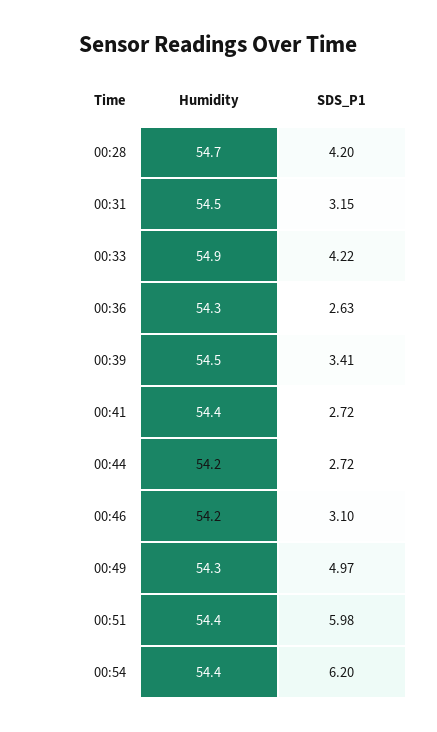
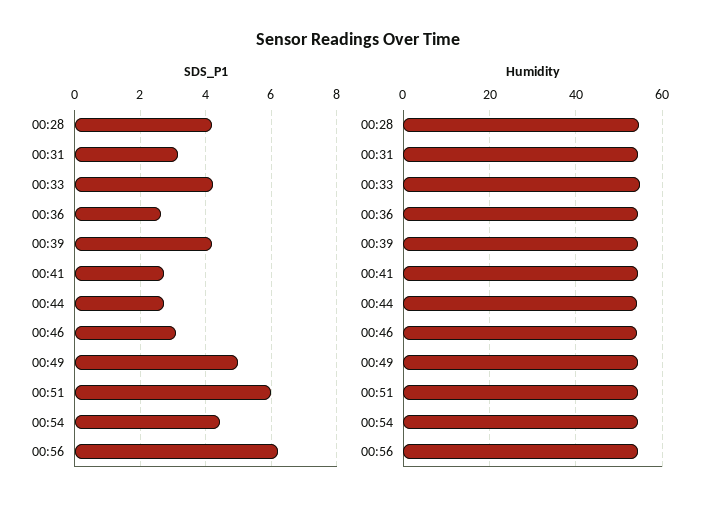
SDS_P1, 00:39: 3.41 -> 4.2
SDS_P1, 00:54: 6.2 -> 4.4
SDS_P1, 00:56: none -> 6.2
Humidity, 00:56: none -> 54

